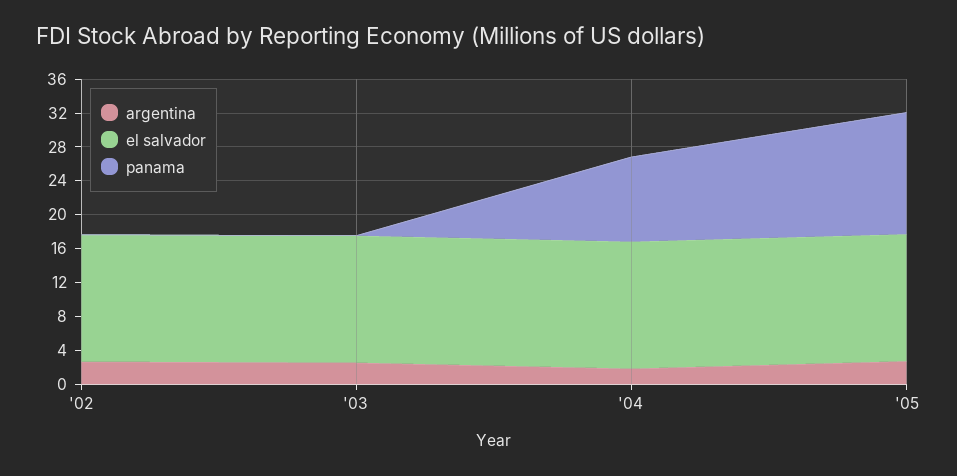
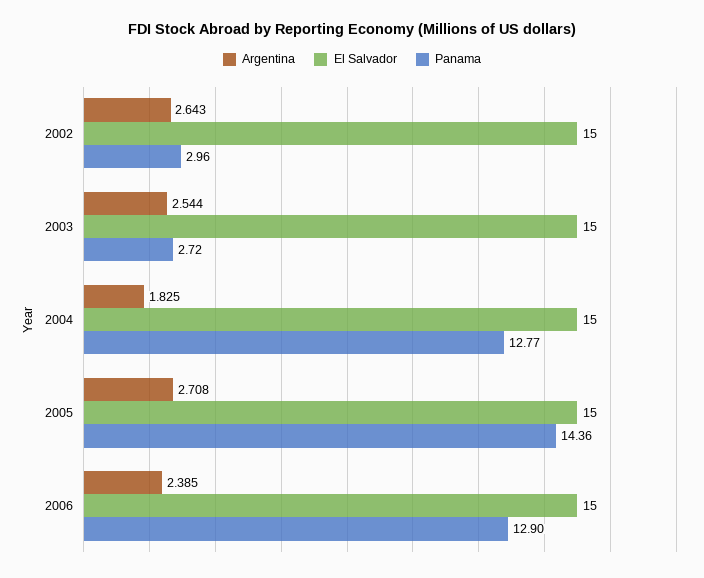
panama, '02: 0 -> 2.96
panama, '03: 0 -> 2.72
panama, '04: 10 -> 12.77
argentina, 2006: none -> 2.385
el salvador, 2006: none -> 15
panama, 2006: none -> 12.9

